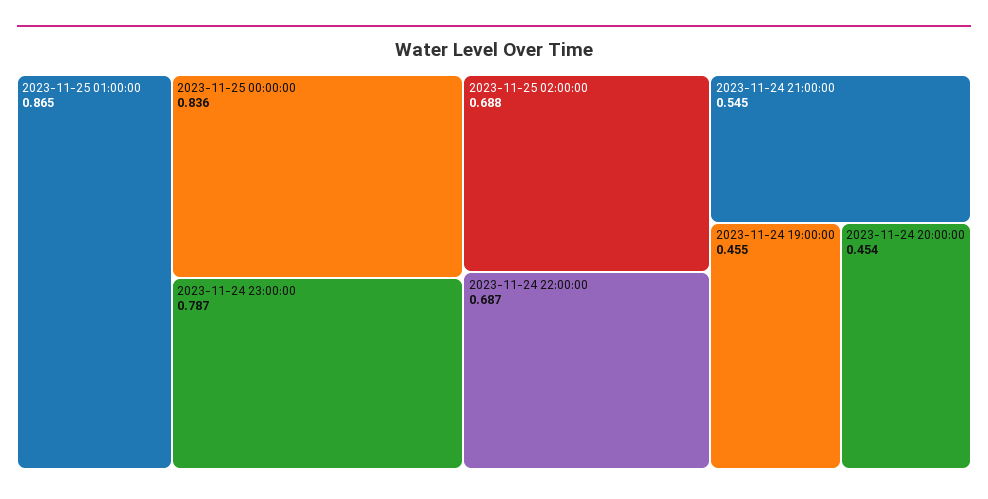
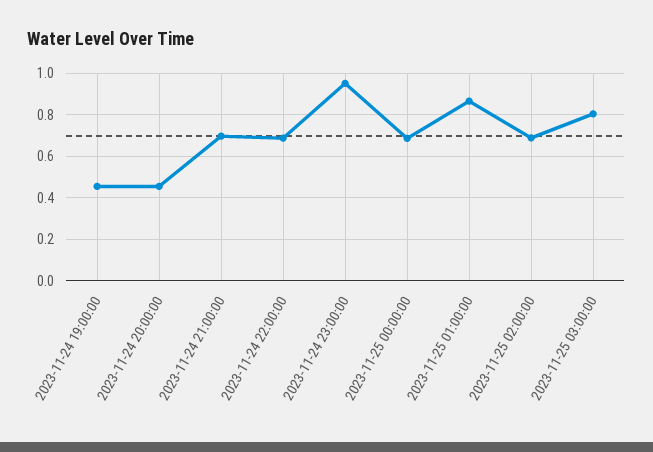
2023-11-25 00:00:00: 0.836 -> 0.7
2023-11-24 23:00:00: 0.787 -> 0.95
2023-11-24 21:00:00: 0.545 -> 0.7
2023-11-25 03:00:00: none -> 0.8

